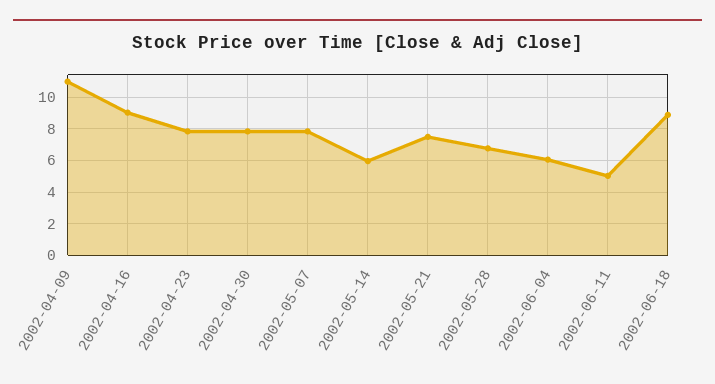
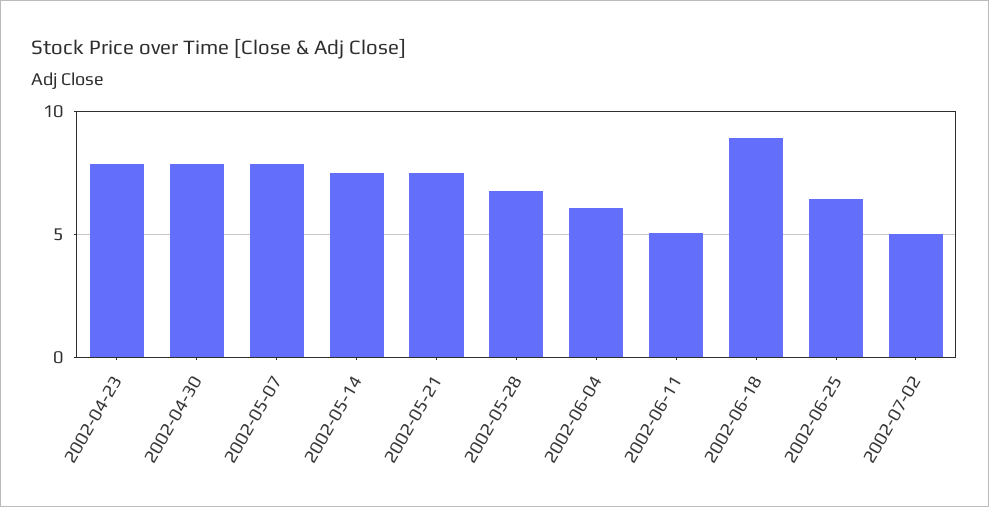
2002-04-09: 11 -> none
2002-04-16: 9 -> none
2002-05-14: 6 -> 7.5
2002-06-25: none -> 6.5
2002-07-02: none -> 5

